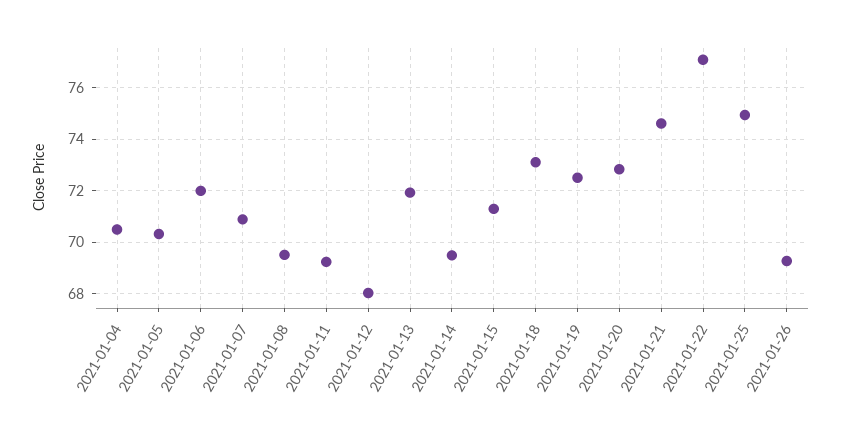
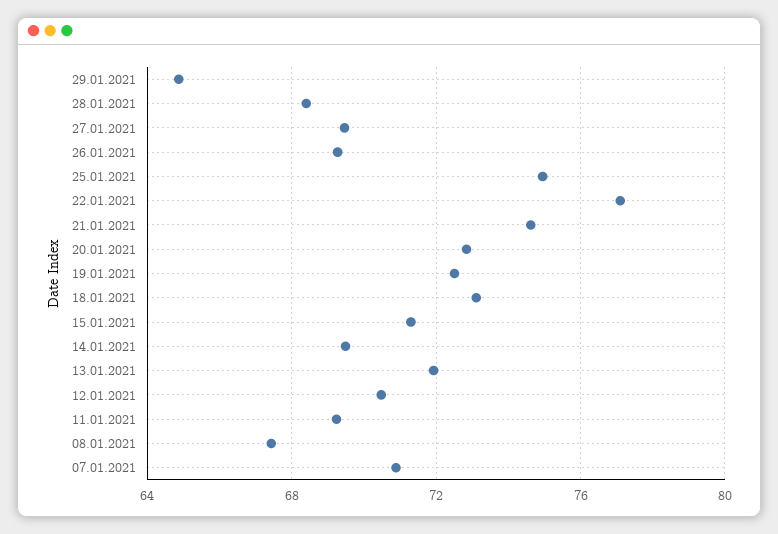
2021-01-04: 70.5 -> none
2021-01-05: 70.25 -> none
2021-01-06: 72 -> none
2021-01-08: 69.5 -> 67.5
2021-01-12: 68 -> 70.5
29.01.2021: none -> 65
28.01.2021: none -> 68.5
27.01.2021: none -> 69.5

